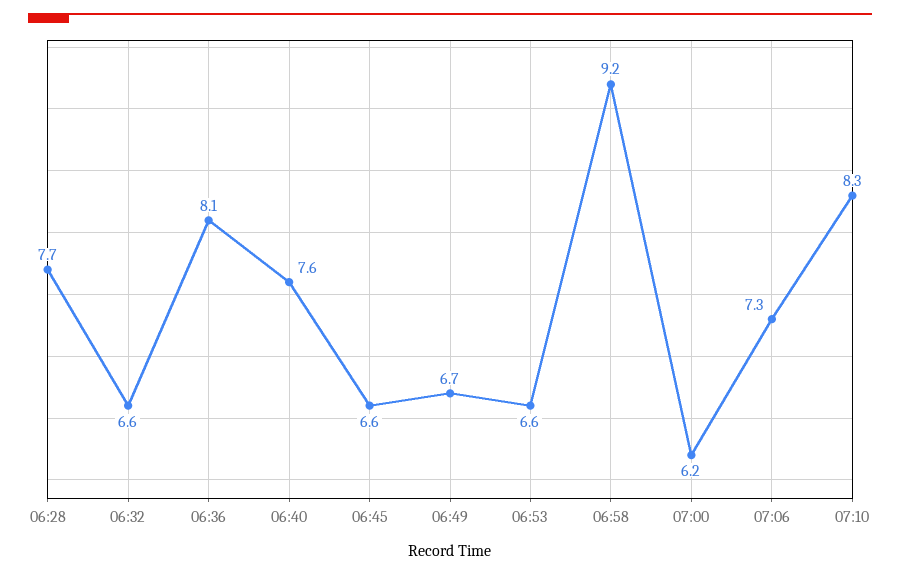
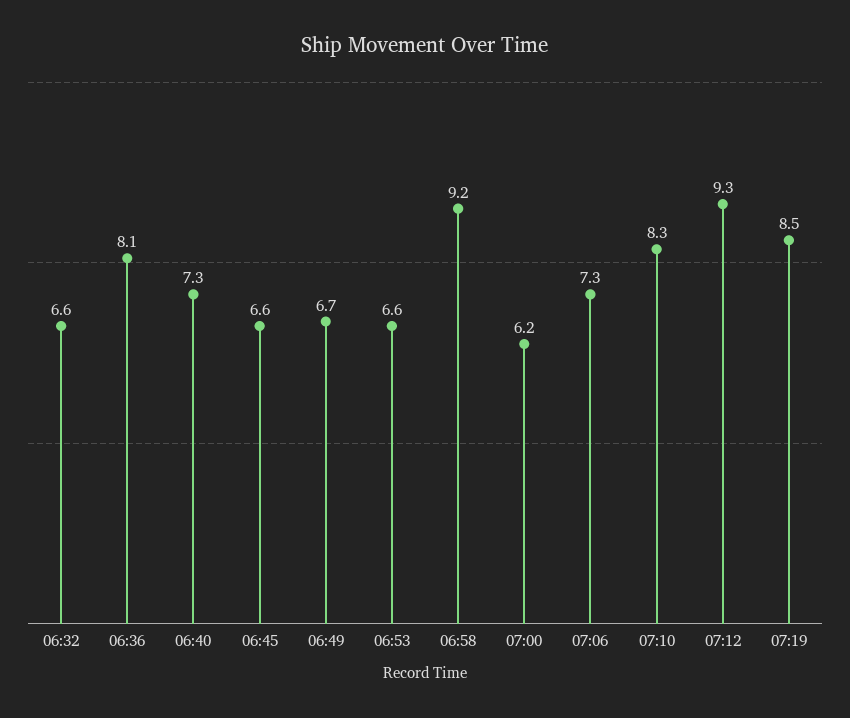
06:28: 7.7 -> none
06:40: 7.6 -> 7.3
07:12: none -> 9.3
07:19: none -> 8.5

